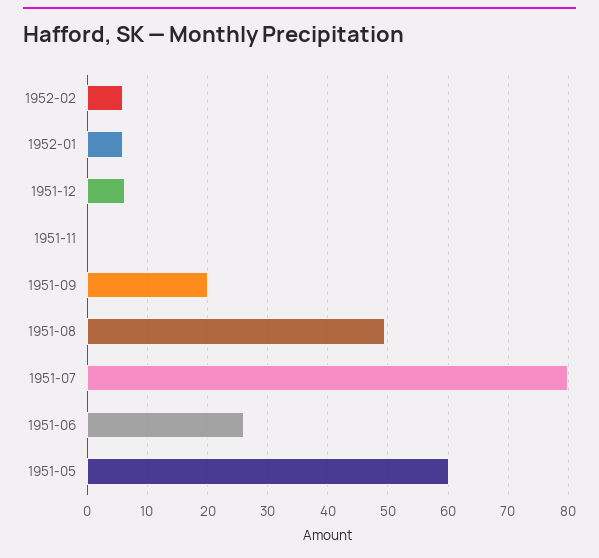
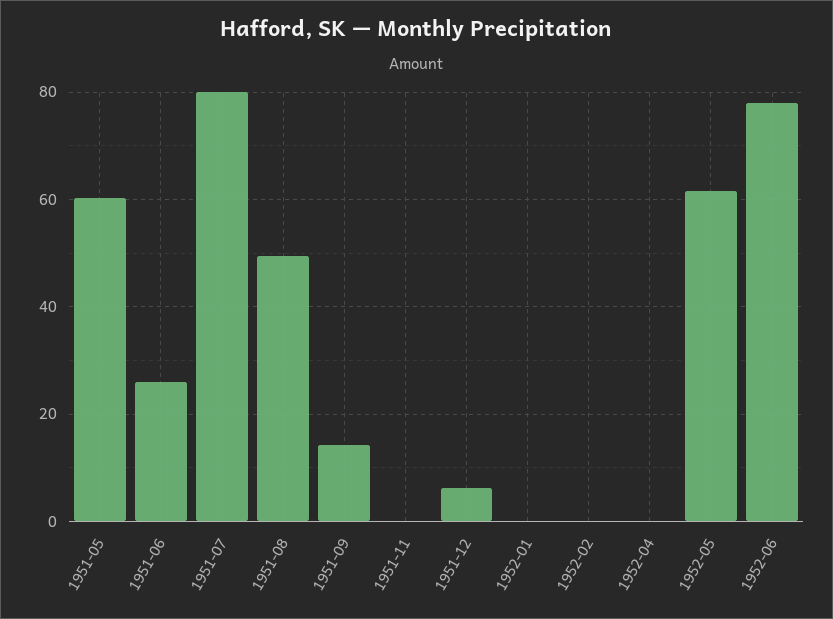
1952-02: 6 -> 0
1952-01: 6 -> 0
1951-09: 20 -> 14
1952-04: none -> 0
1952-05: none -> 62
1952-06: none -> 78

